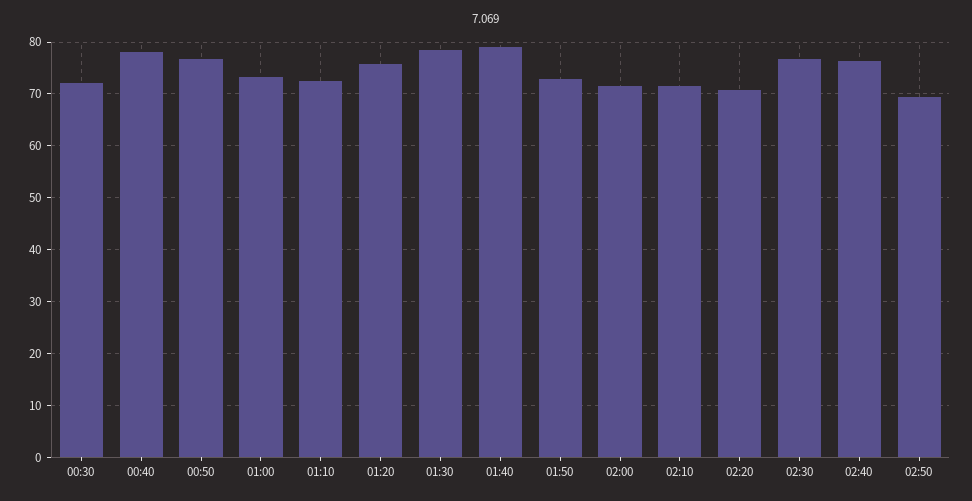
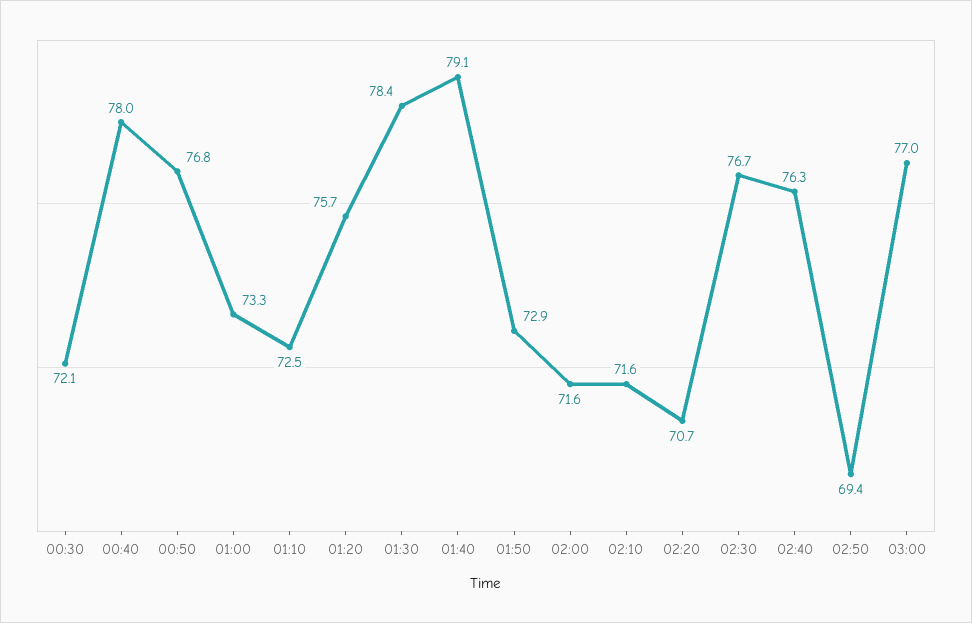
03:00: none -> 77

